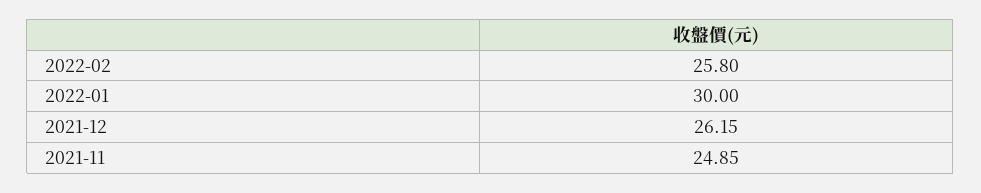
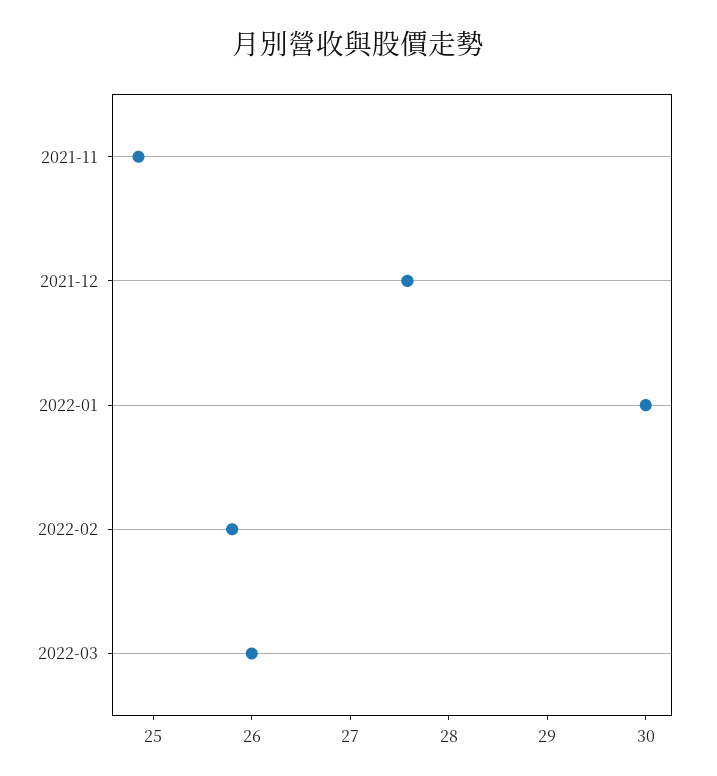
2021-12: 26.15 -> 27.6
2022-03: none -> 26

